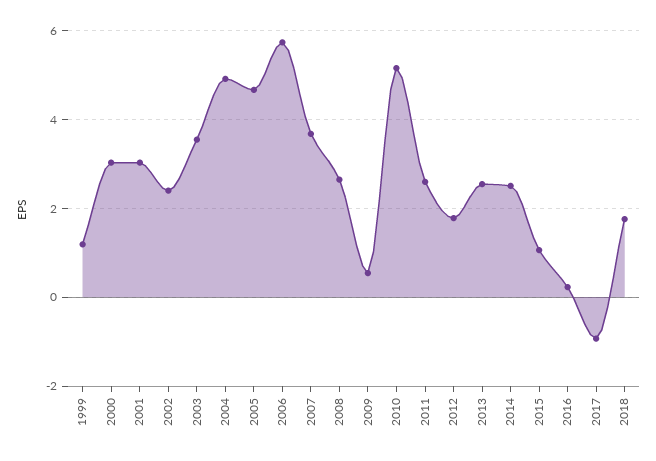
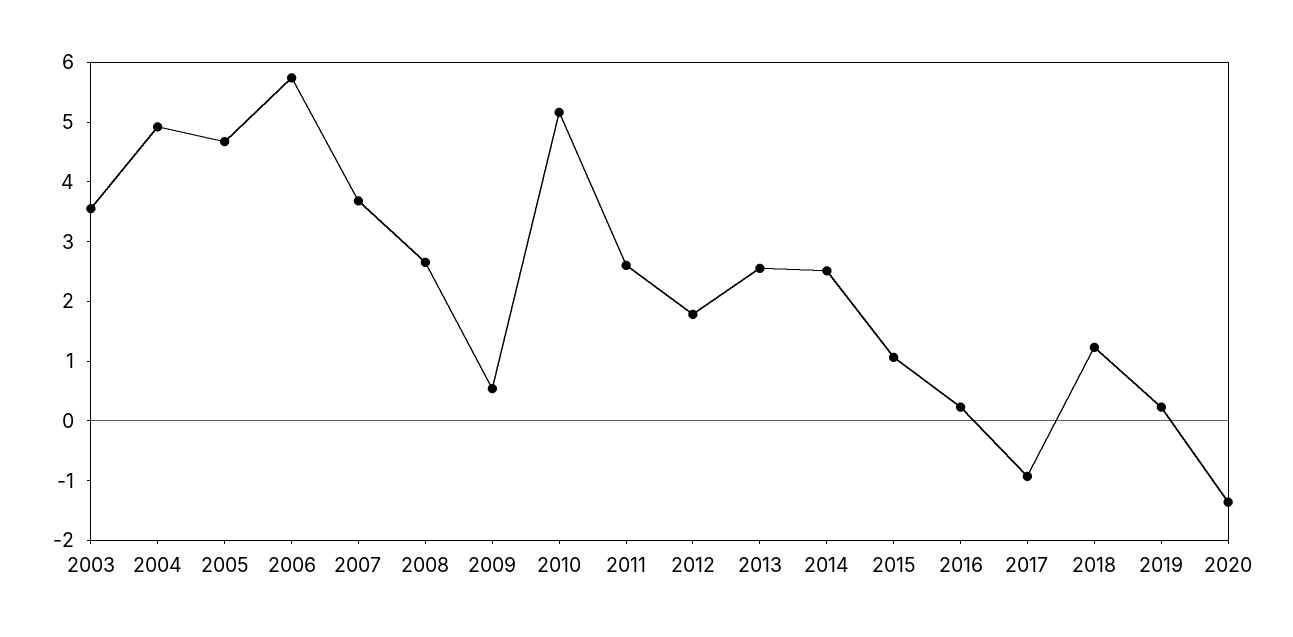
1999: 1.2 -> none
2000: 3 -> none
2001: 3 -> none
2002: 2.4 -> none
2018: 1.8 -> 1.2
2019: none -> 0.2
2020: none -> -1.4

